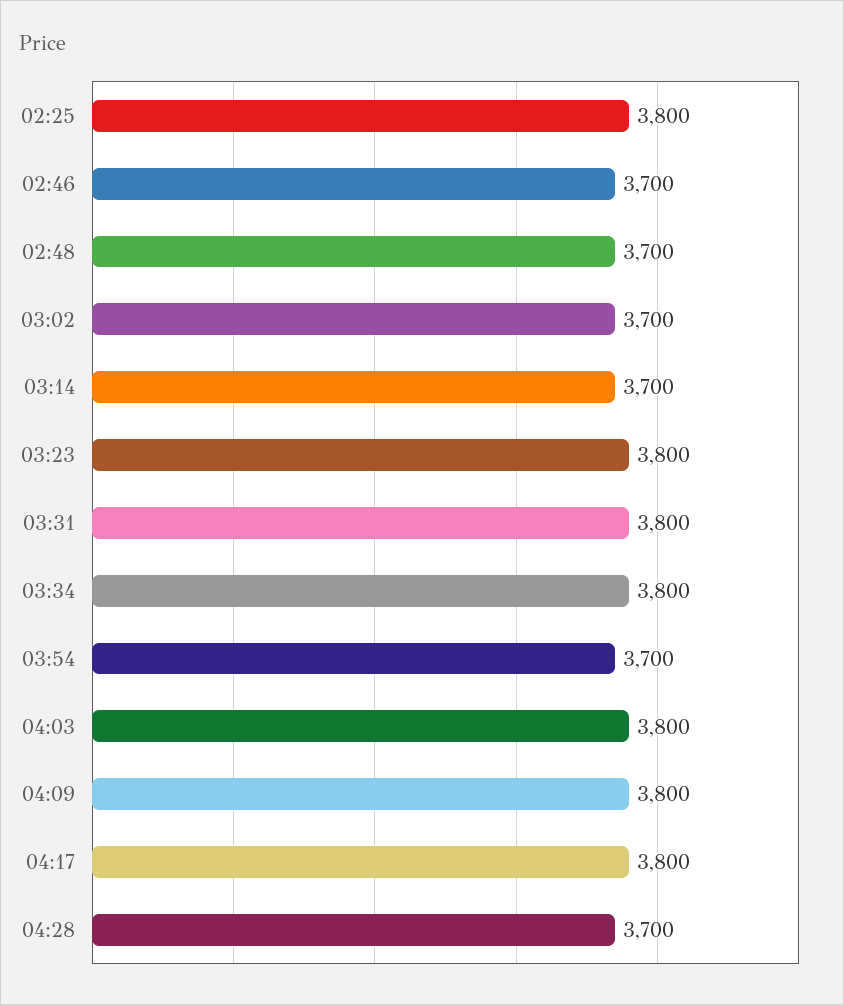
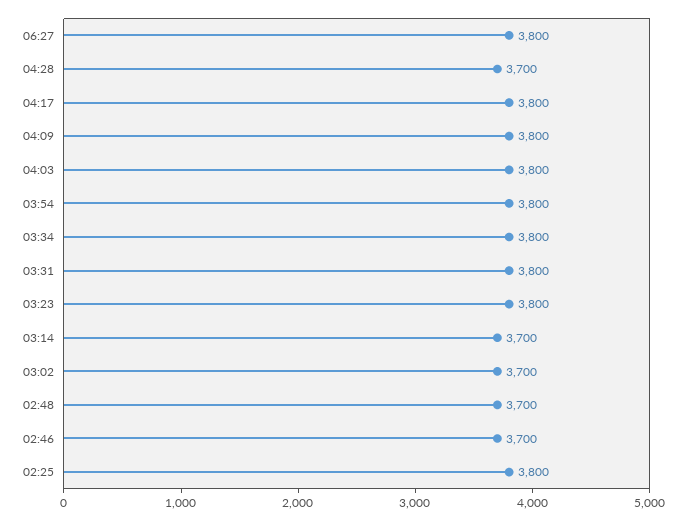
03:54: 3700 -> 3800
06:27: none -> 3800

